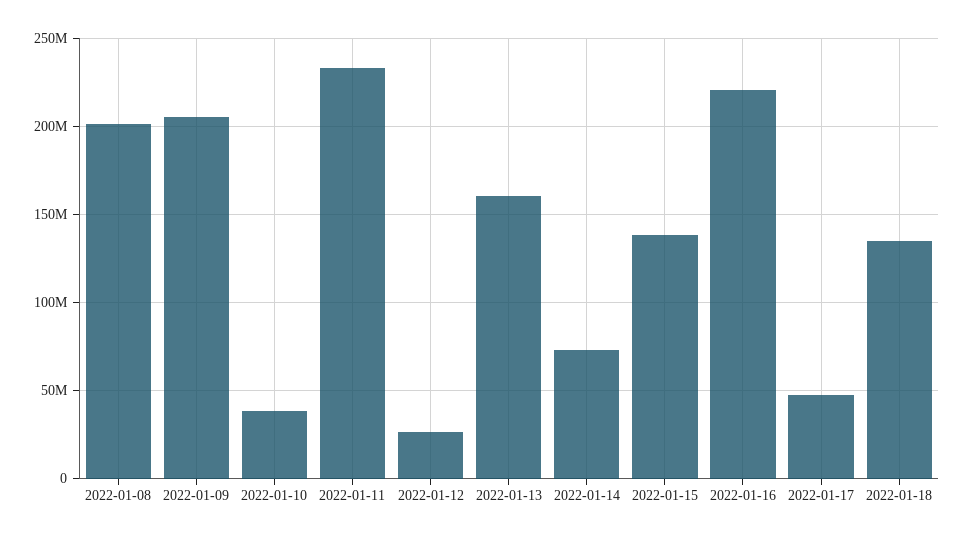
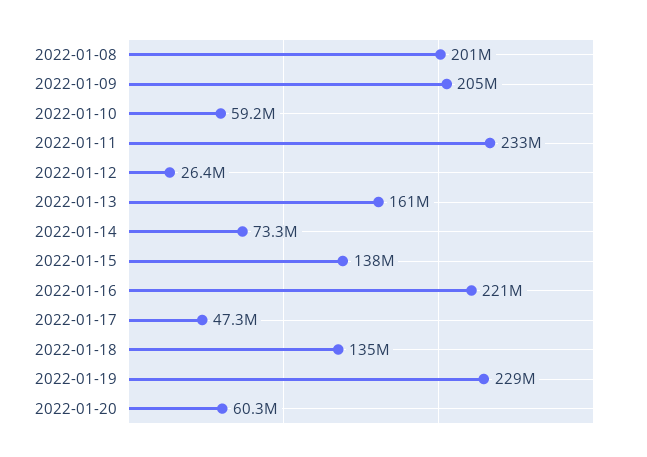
2022-01-10: 40000000 -> 59200000
2022-01-19: none -> 229000000
2022-01-20: none -> 60300000

